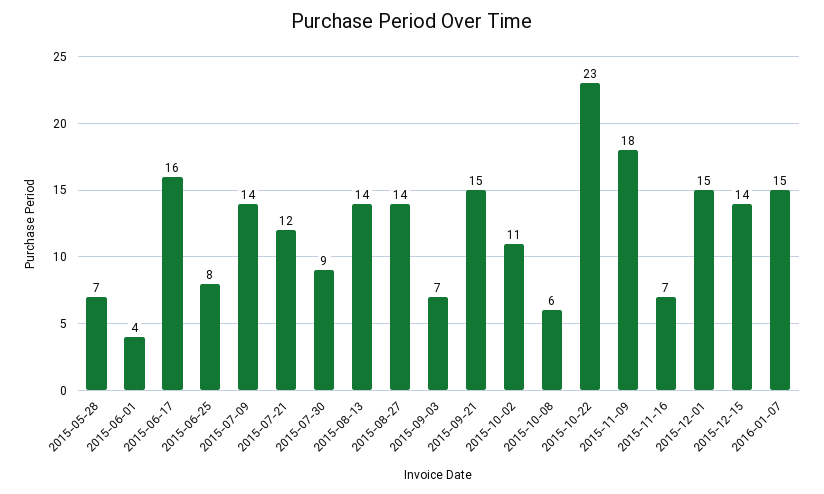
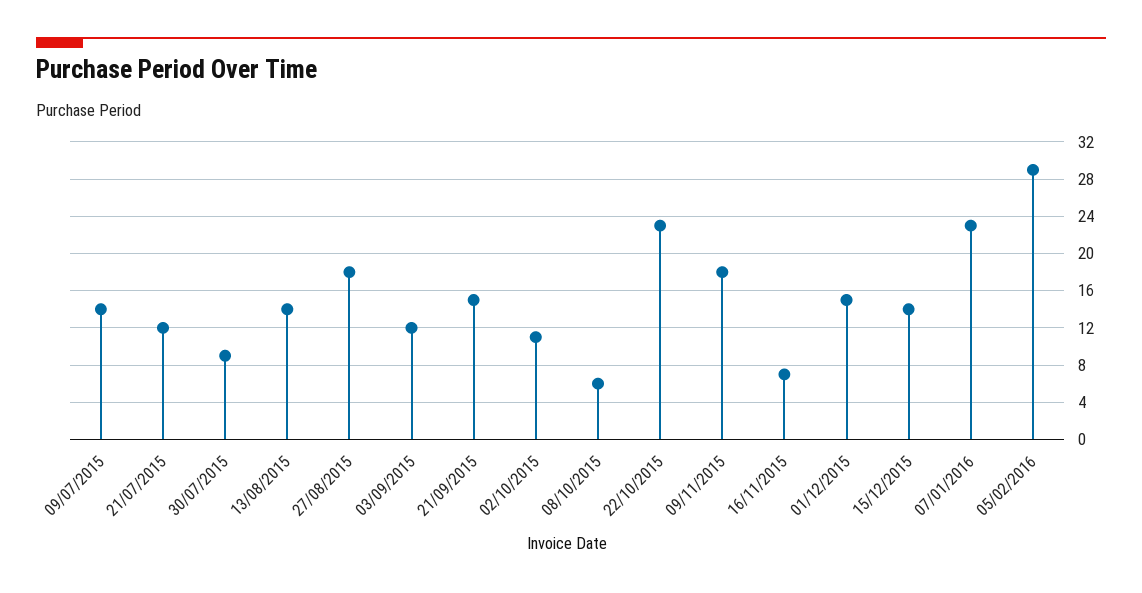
2015-05-28: 7 -> none
2015-06-01: 4 -> none
2015-06-17: 16 -> none
2015-06-25: 8 -> none
2015-08-27: 14 -> 18
2015-09-03: 7 -> 12
2016-01-07: 15 -> 23
05/02/2016: none -> 29

